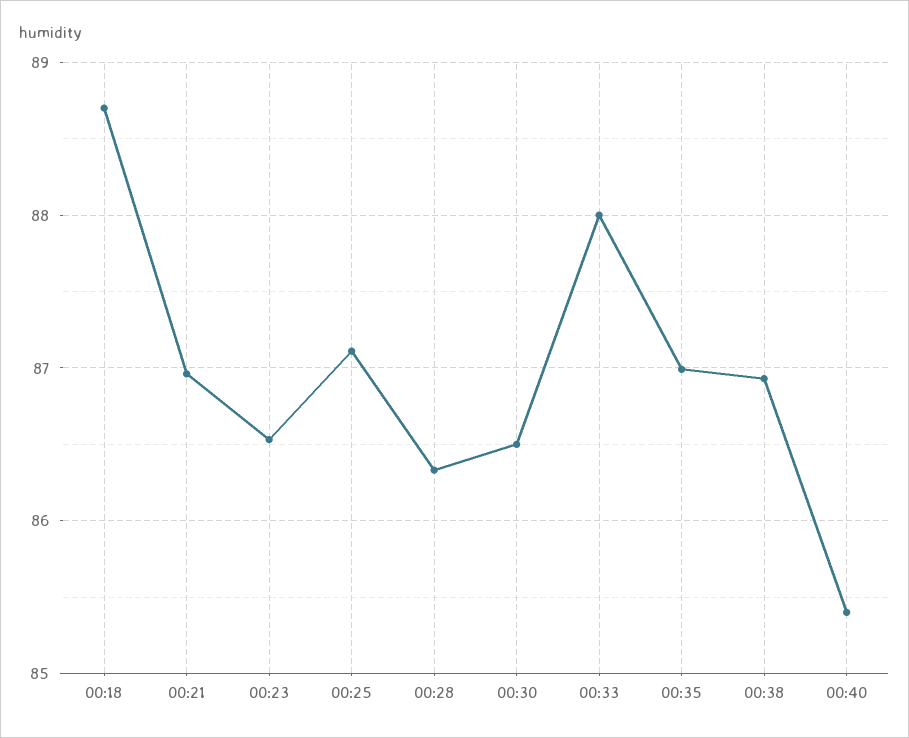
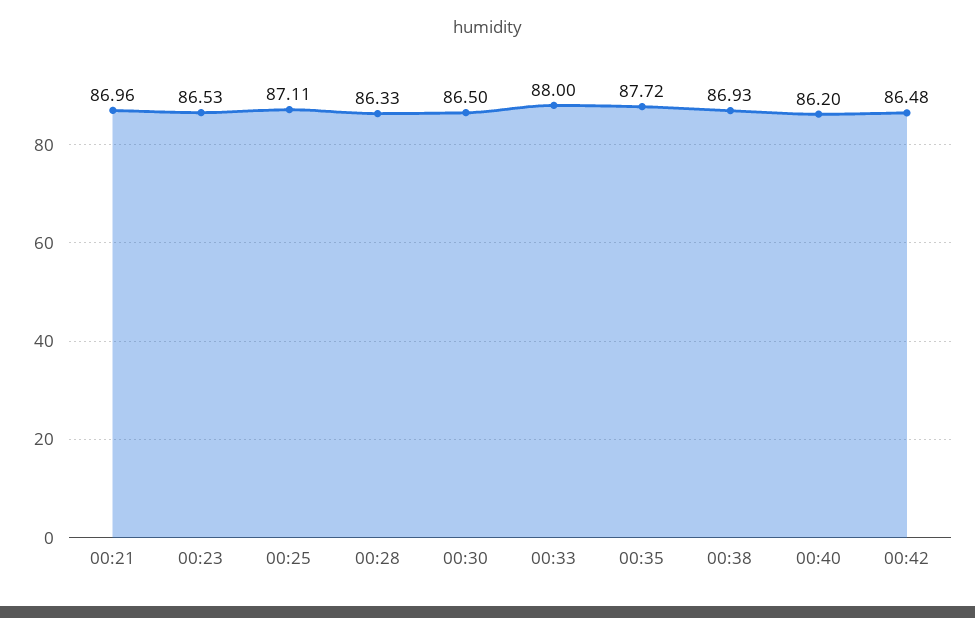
00:18: 88.7 -> none
00:35: 87 -> 87.72
00:40: 85.4 -> 86.2
00:42: none -> 86.48

